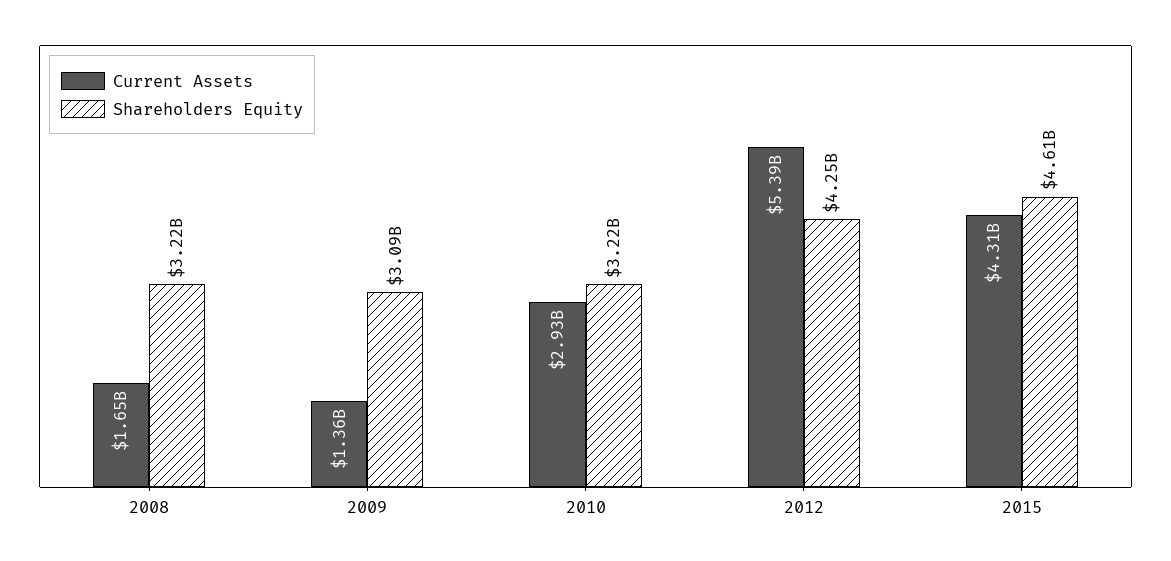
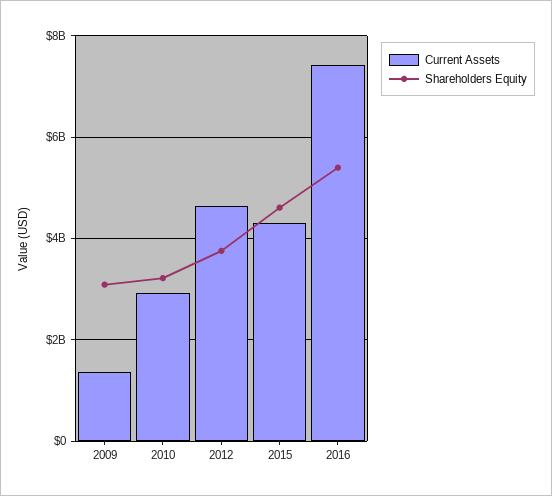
Current Assets, 2008: 1650000000 -> none
Shareholders Equity, 2008: 3220000000 -> none
Current Assets, 2012: 5390000000 -> 4600000000
Shareholders Equity, 2012: 4250000000 -> 3800000000
Current Assets, 2016: none -> 7400000000
Shareholders Equity, 2016: none -> 5400000000

